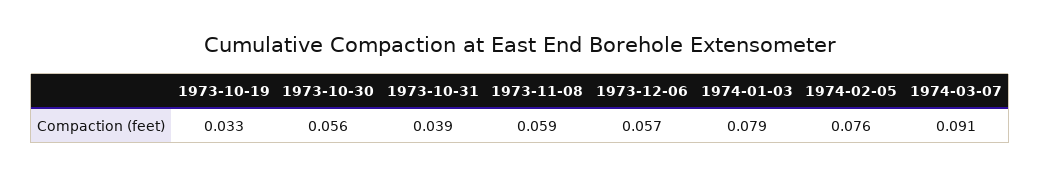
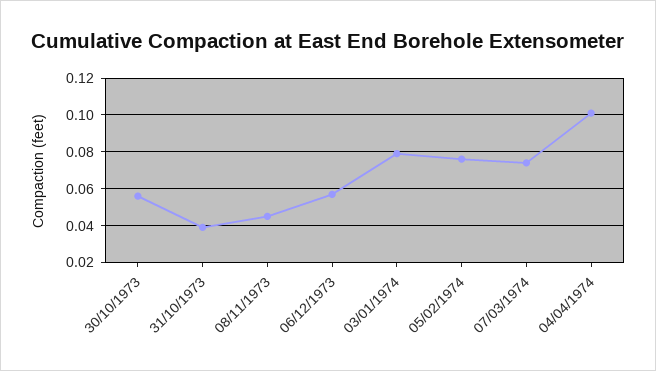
1973-10-19: 0.033 -> none
1973-11-08: 0.059 -> 0.045
1974-03-07: 0.091 -> 0.075
04/04/1974: none -> 0.1

